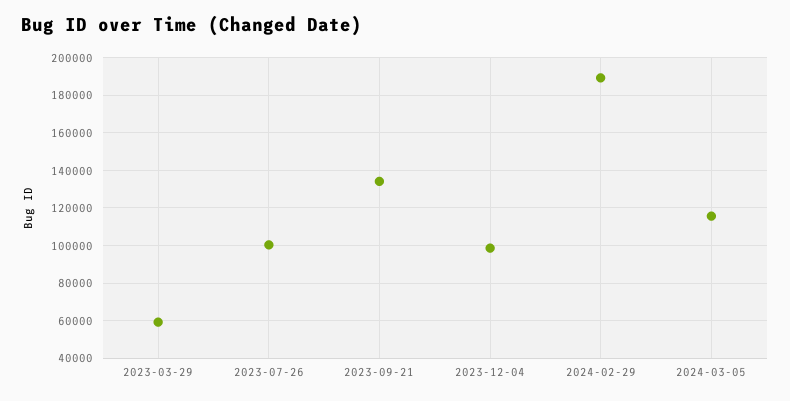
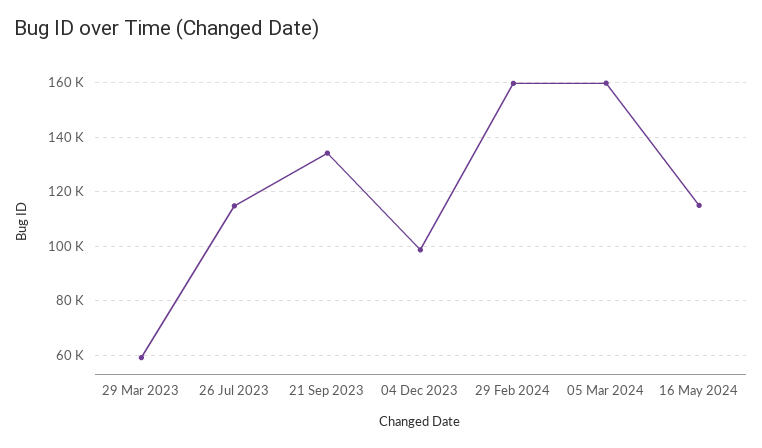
2023-07-26: 100000 -> 115000
2024-02-29: 190000 -> 160000
2024-03-05: 115000 -> 160000
16 May 2024: none -> 115000

